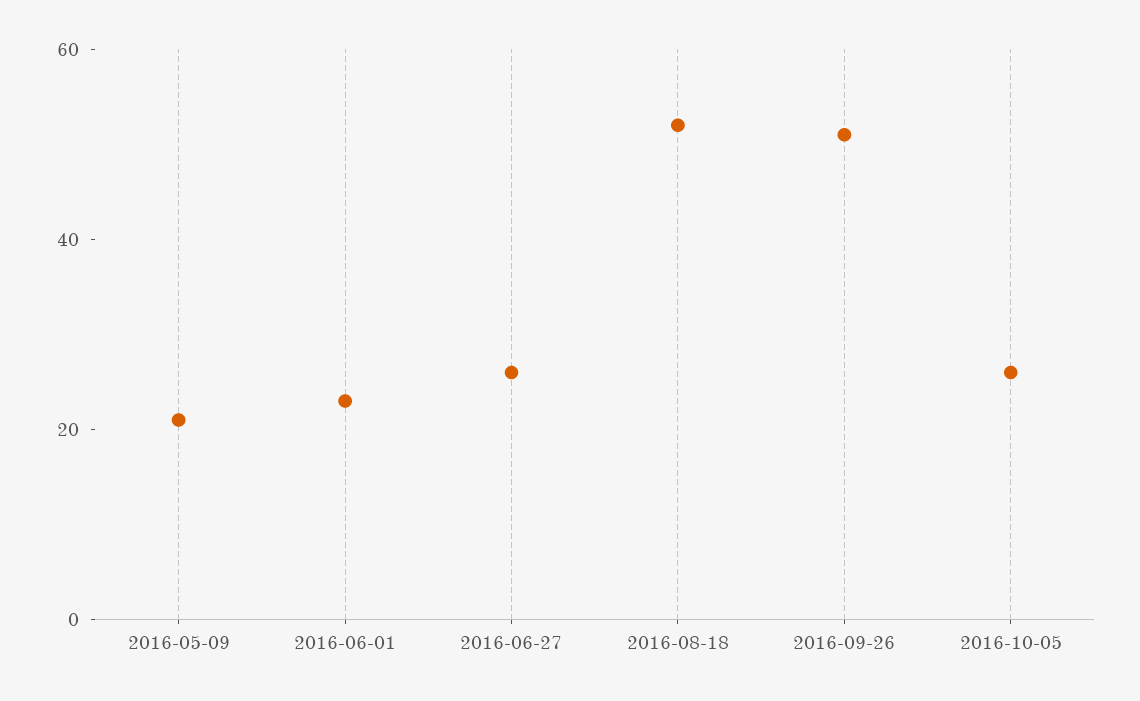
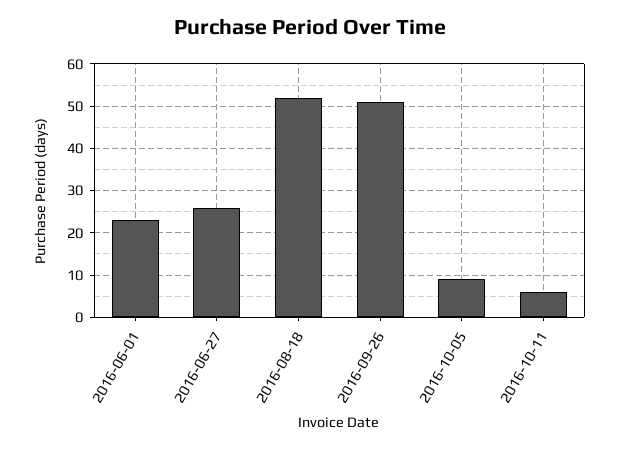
2016-05-09: 20 -> none
2016-10-05: 25 -> 10
2016-10-11: none -> 5

